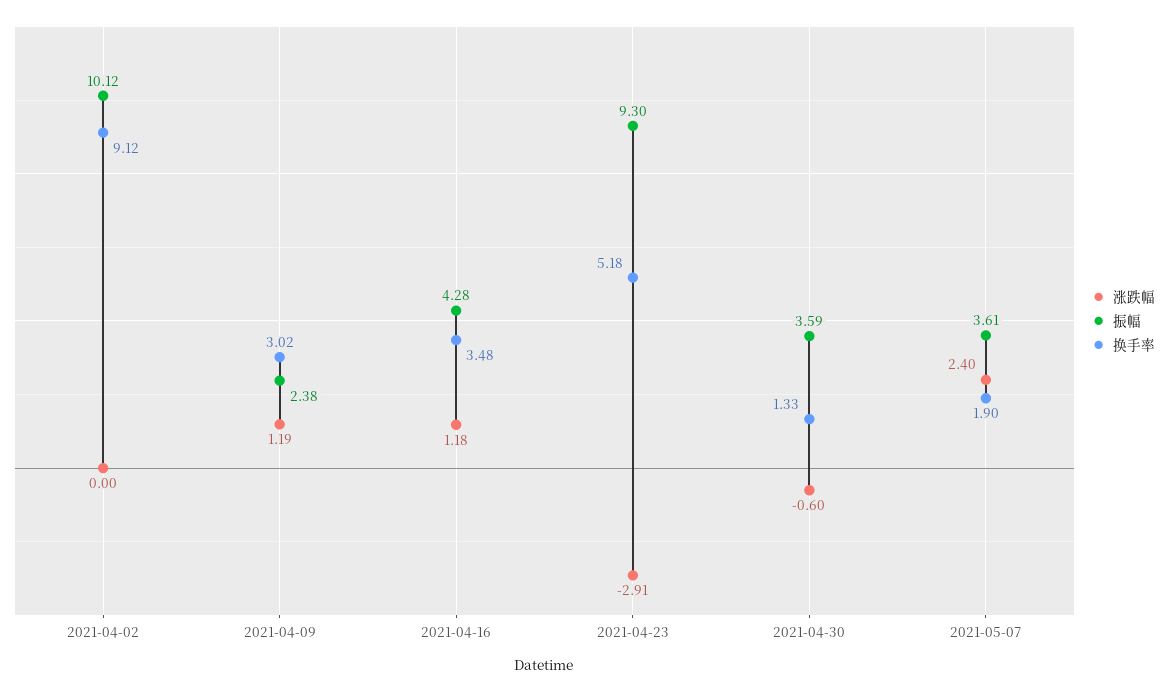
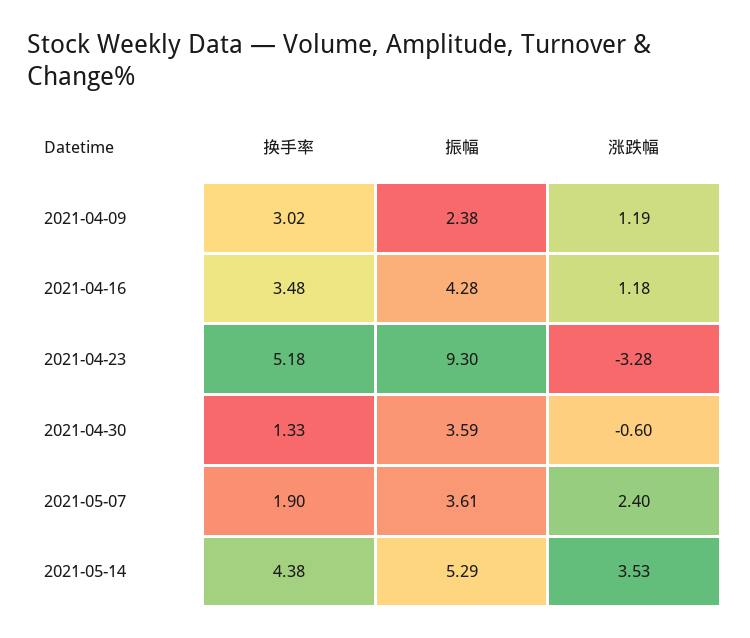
涨跌幅, 2021-04-02: 0 -> none
振幅, 2021-04-02: 10.12 -> none
换手率, 2021-04-02: 9.12 -> none
涨跌幅, 2021-04-23: -2.91 -> -3.28
换手率, 2021-05-14: none -> 4.38
振幅, 2021-05-14: none -> 5.29
涨跌幅, 2021-05-14: none -> 3.53

